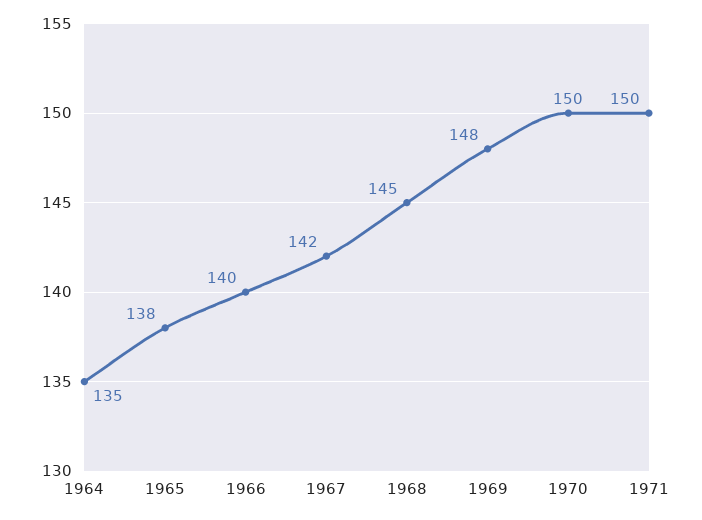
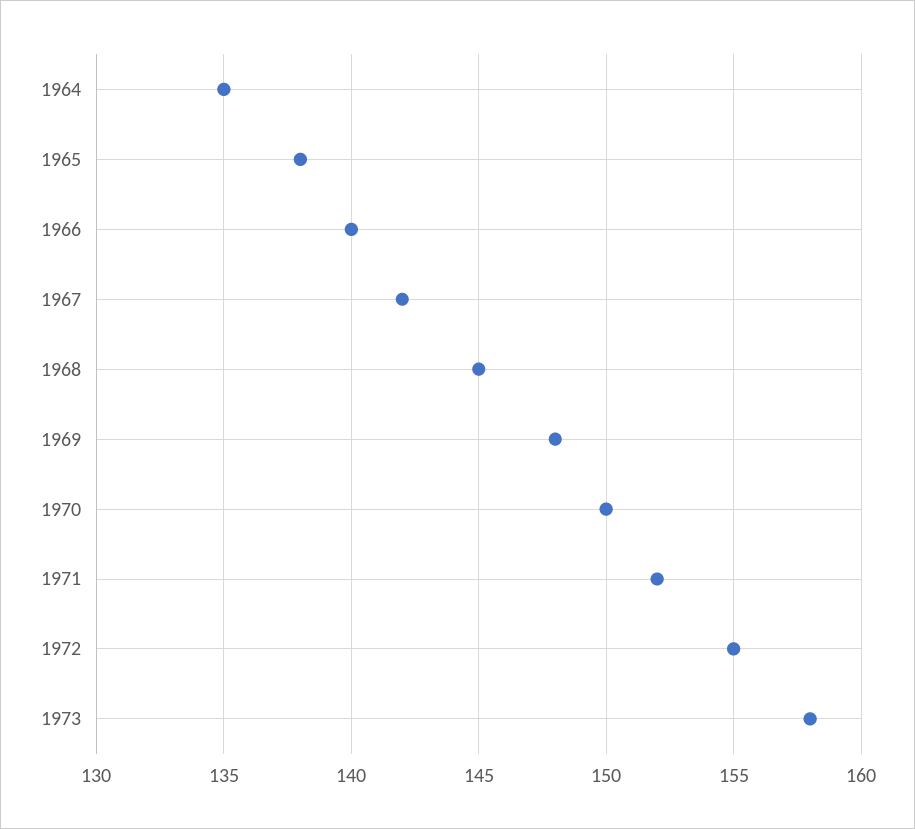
1971: 150 -> 152
1972: none -> 155
1973: none -> 158

